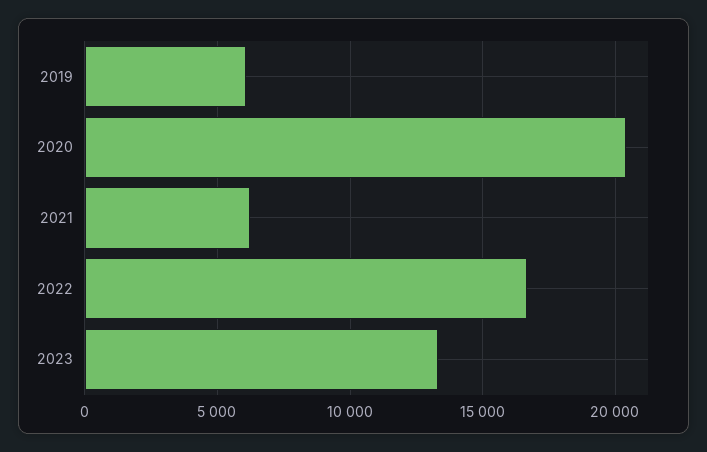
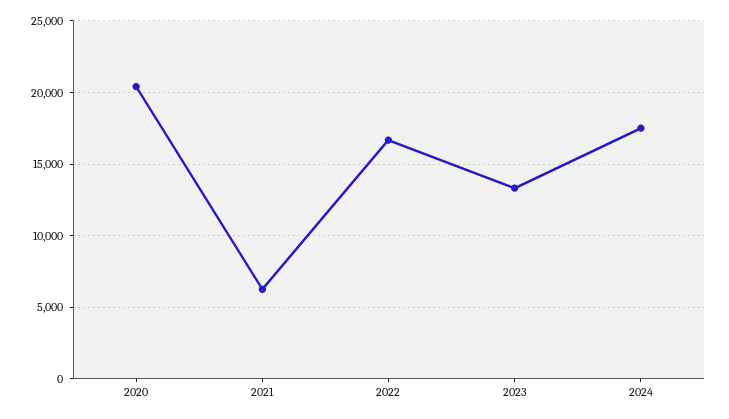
2019: 6000 -> none
2024: none -> 17500

